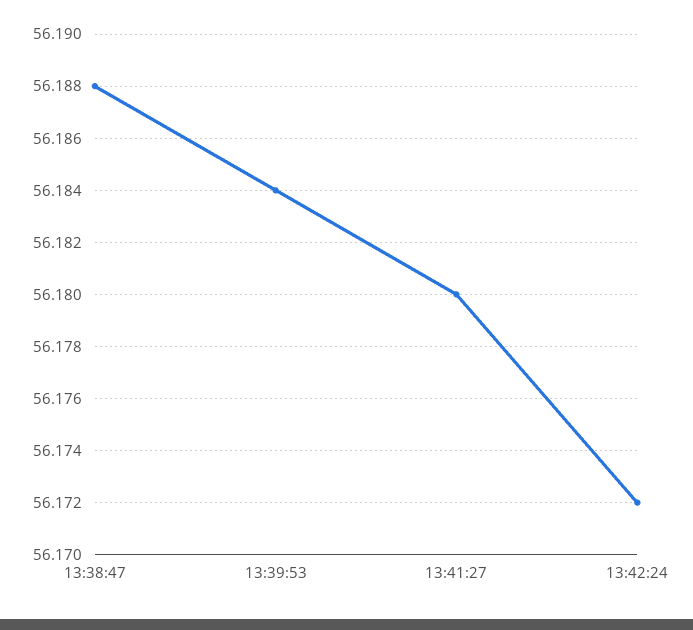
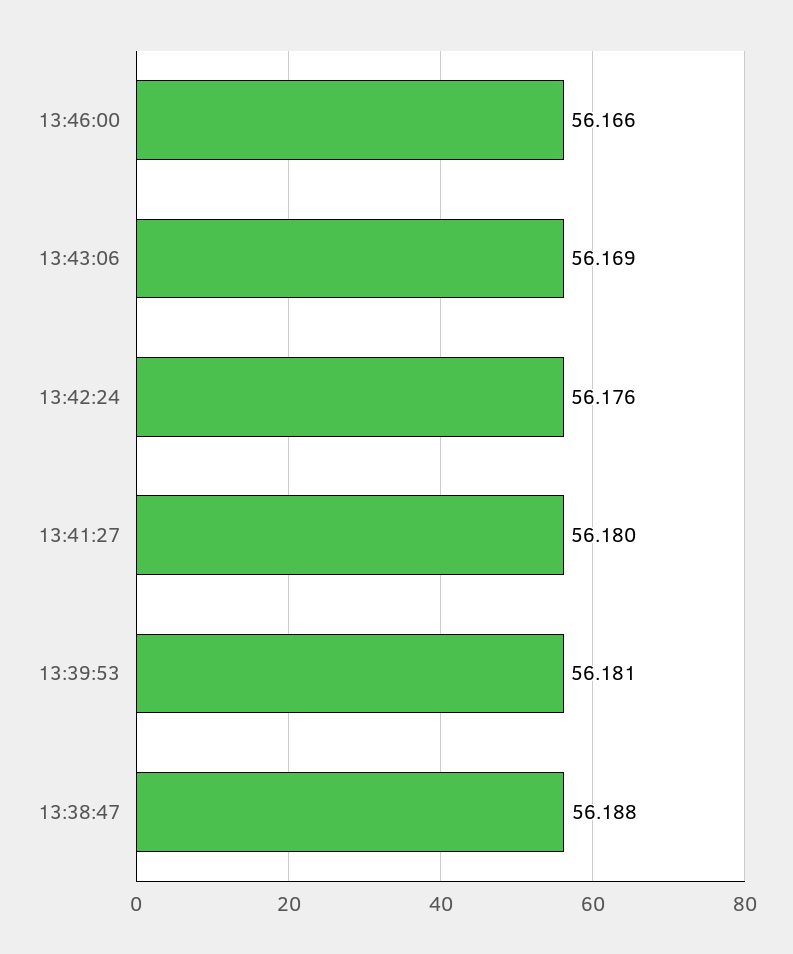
13:39:53: 56.184 -> 56.181
13:42:24: 56.172 -> 56.176
13:46:00: none -> 56.166
13:43:06: none -> 56.169

